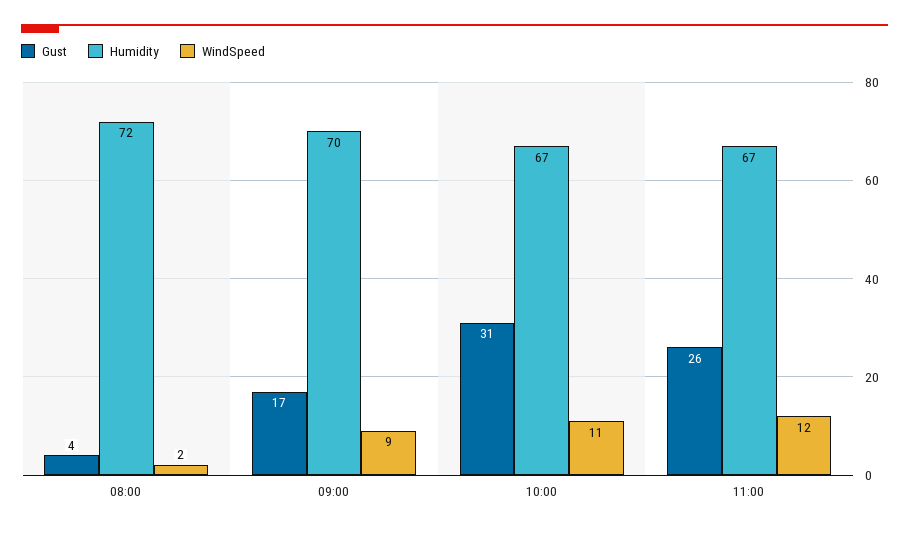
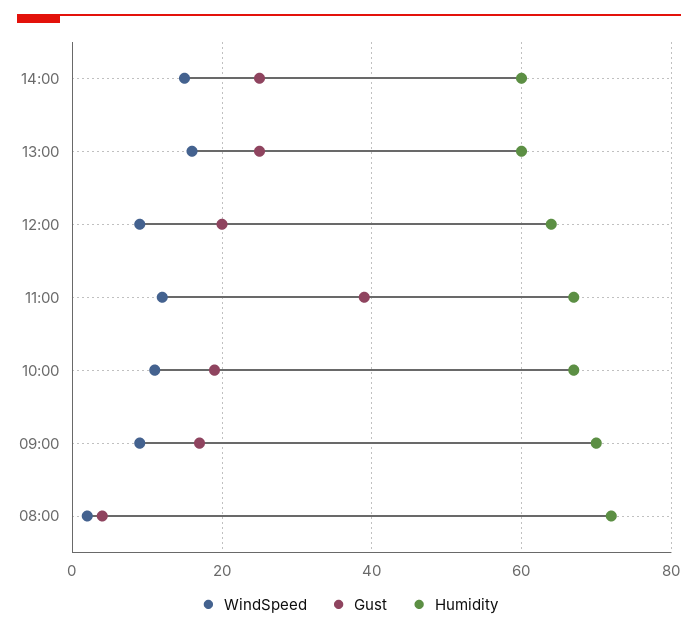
Gust, 10:00: 31 -> 20
Gust, 11:00: 26 -> 40
WindSpeed, 14:00: none -> 15
Gust, 14:00: none -> 25
Humidity, 14:00: none -> 60
WindSpeed, 13:00: none -> 15
Gust, 13:00: none -> 25
Humidity, 13:00: none -> 60
WindSpeed, 12:00: none -> 10
Gust, 12:00: none -> 20
Humidity, 12:00: none -> 65

